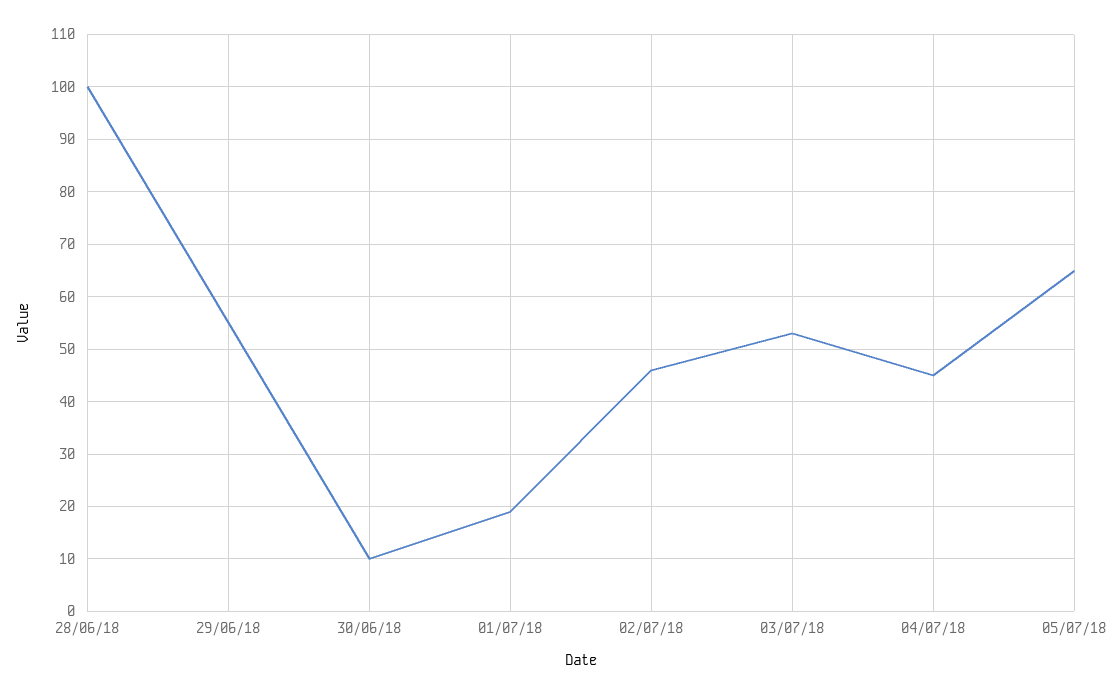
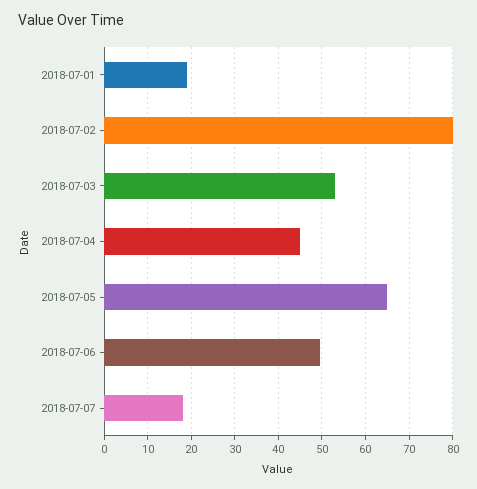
28/06/18: 100 -> none
29/06/18: 55 -> none
30/06/18: 10 -> none
02/07/18: 45 -> 80
2018-07-06: none -> 50
2018-07-07: none -> 18

